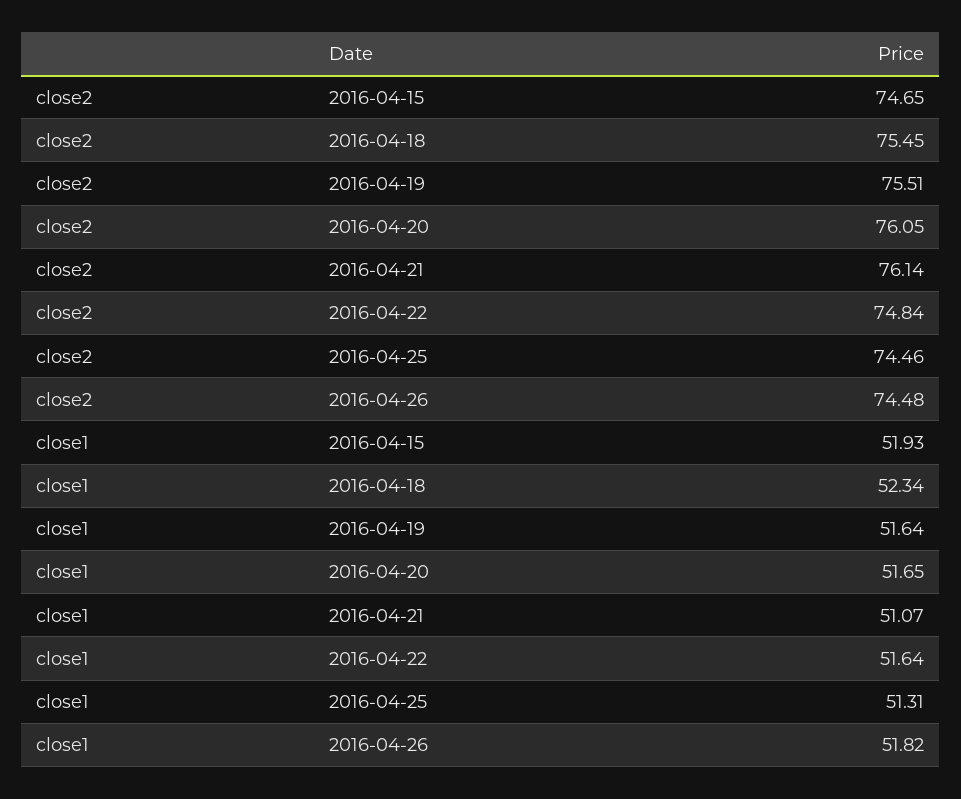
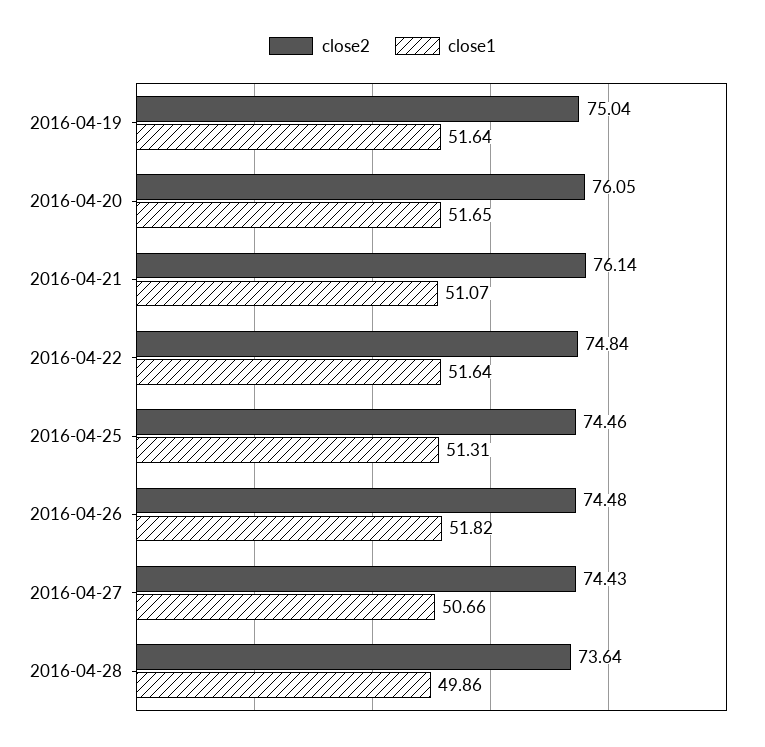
close2, 2016-04-15: 74.65 -> none
close2, 2016-04-18: 75.45 -> none
close2, 2016-04-19: 75.51 -> 75.04
close1, 2016-04-15: 51.93 -> none
close1, 2016-04-18: 52.34 -> none
close2, 2016-04-27: none -> 74.43
close1, 2016-04-27: none -> 50.66
close2, 2016-04-28: none -> 73.64
close1, 2016-04-28: none -> 49.86

